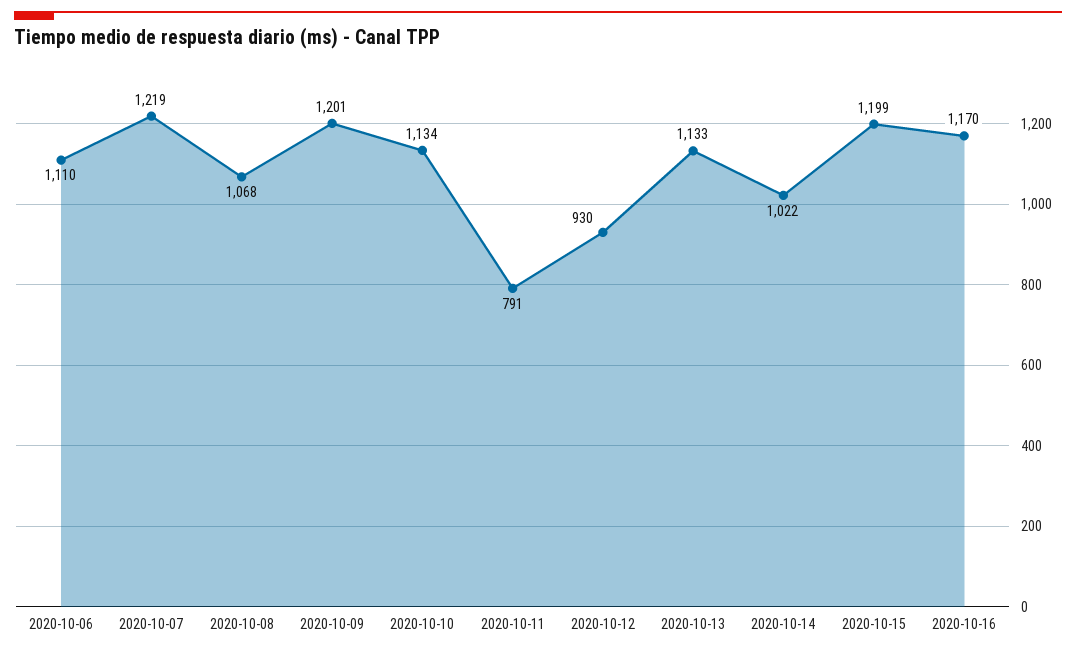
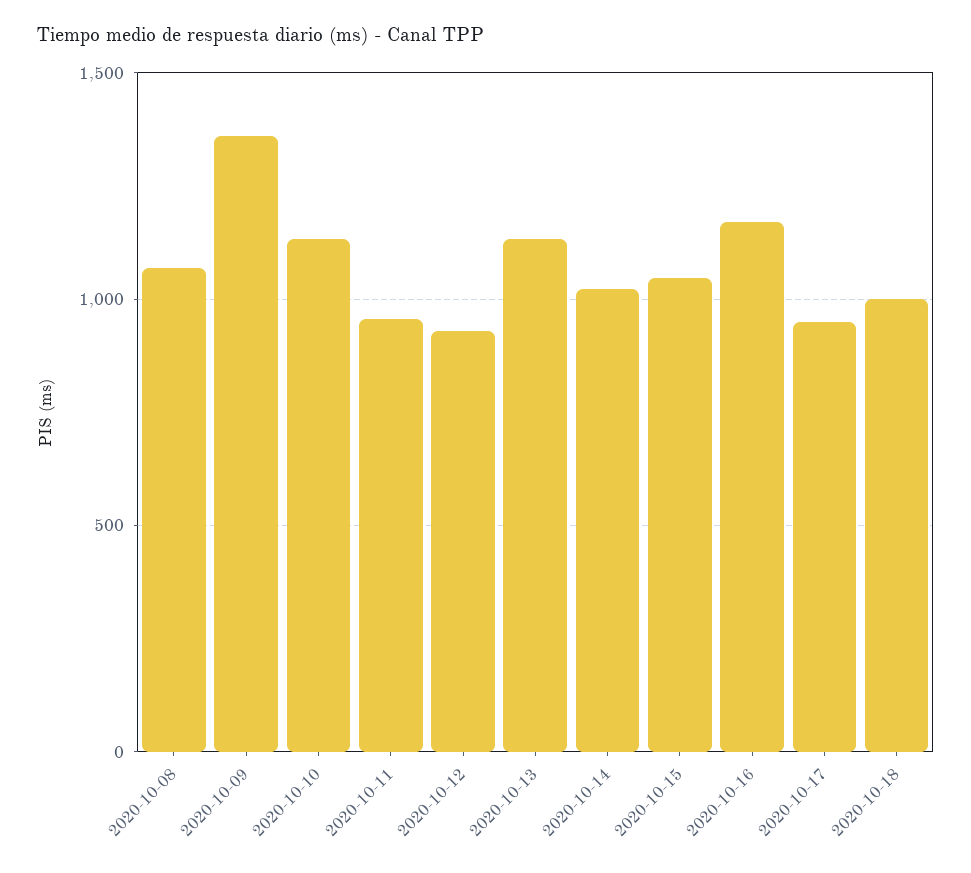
2020-10-06: 1110 -> none
2020-10-07: 1219 -> none
2020-10-09: 1201 -> 1350
2020-10-11: 791 -> 950
2020-10-15: 1199 -> 1050
2020-10-17: none -> 950
2020-10-18: none -> 1000

